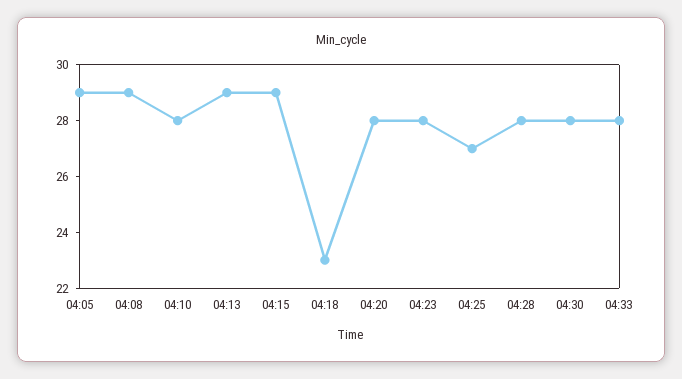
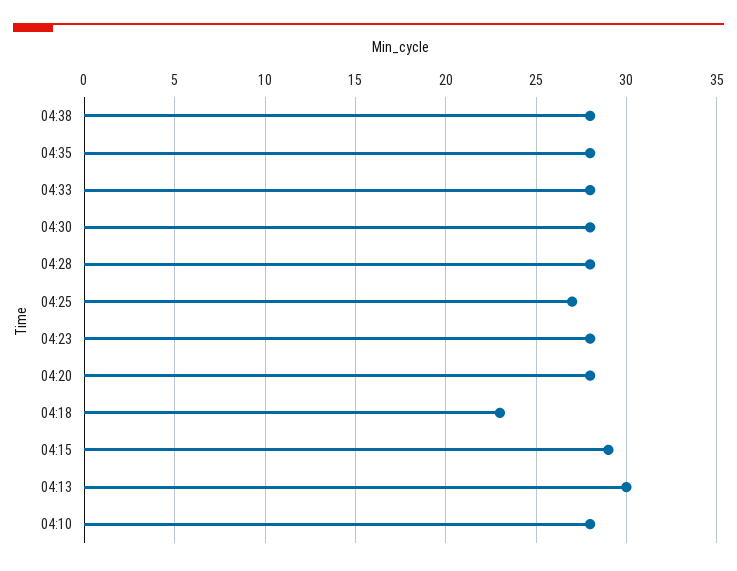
04:05: 29 -> none
04:08: 29 -> none
04:13: 29 -> 30
04:38: none -> 28
04:35: none -> 28

